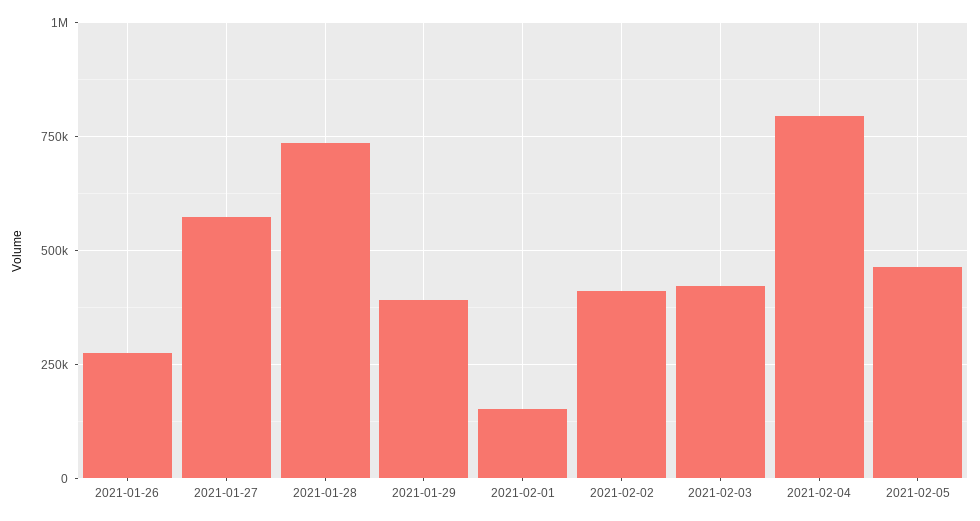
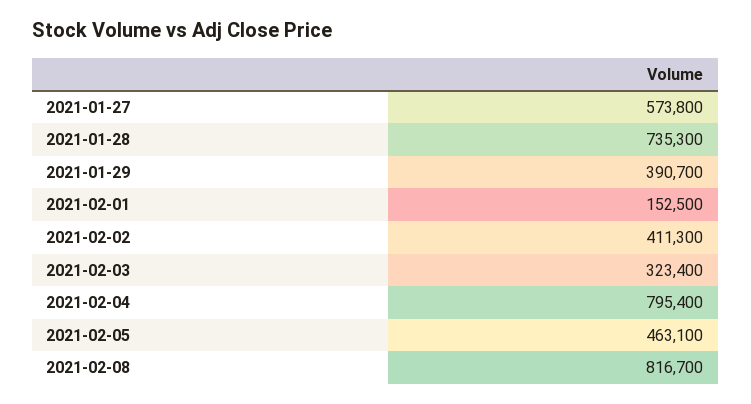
2021-01-26: 275000 -> none
2021-02-03: 425000 -> 323400
2021-02-08: none -> 816700

